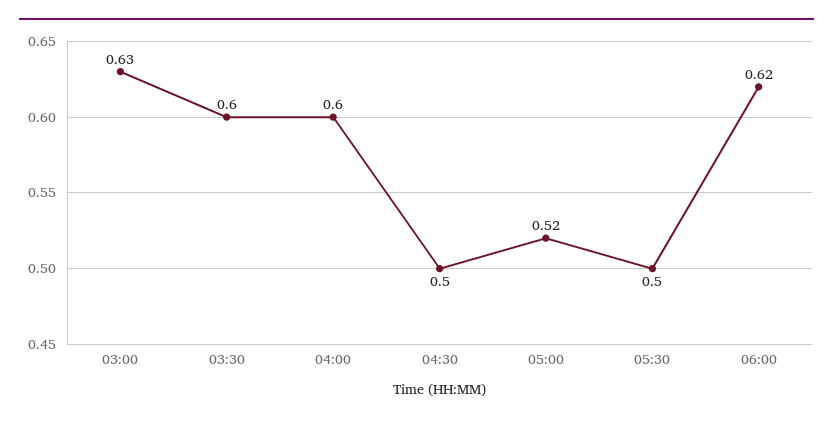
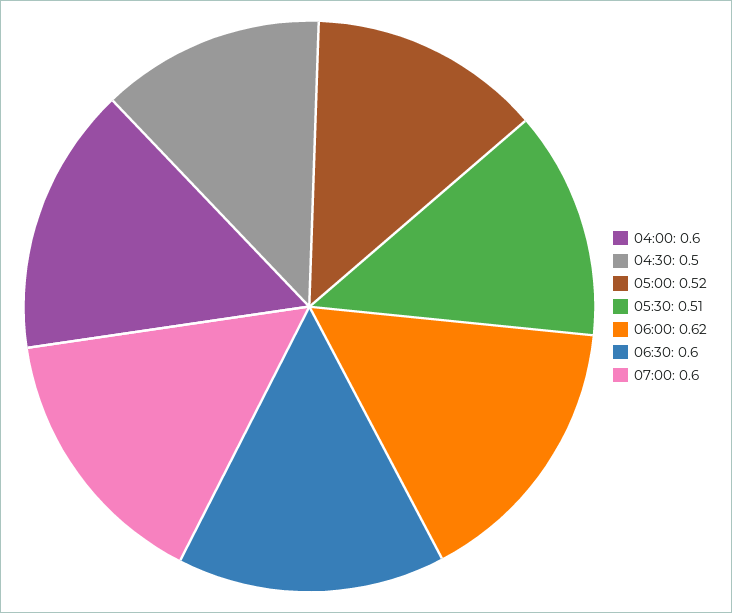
03:00: 0.63 -> none
03:30: 0.6 -> none
05:30: 0.5 -> 0.51
06:30: none -> 0.6
07:00: none -> 0.6

